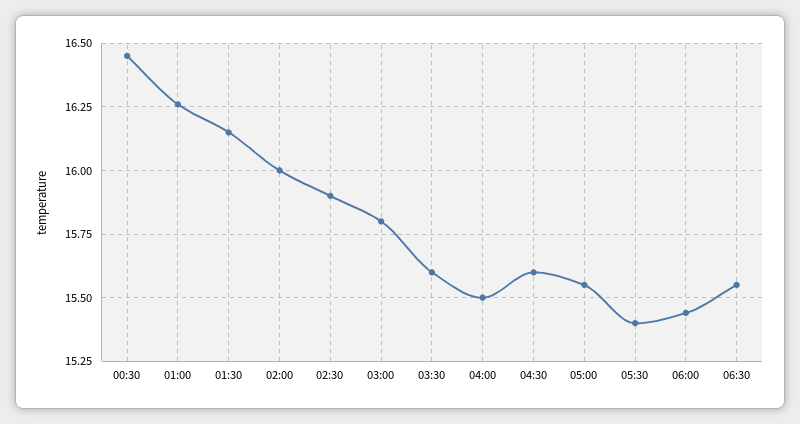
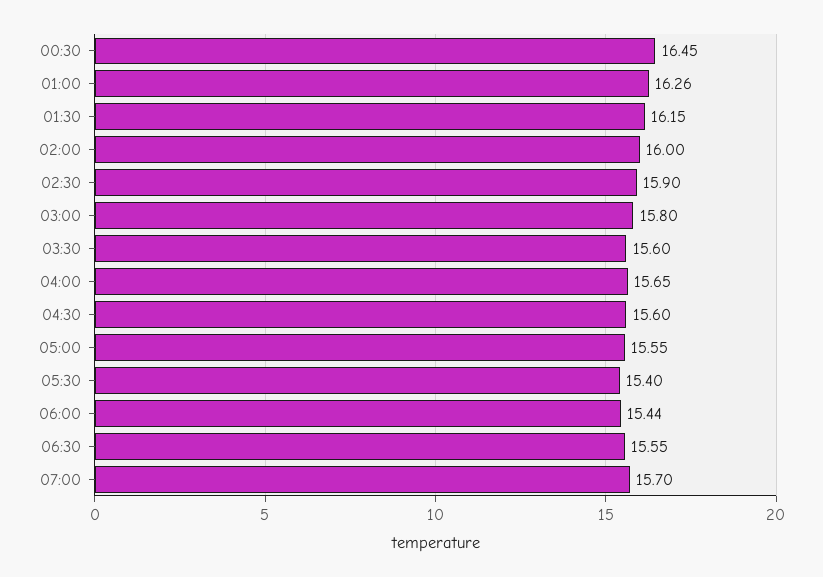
04:00: 15.5 -> 15.65
07:00: none -> 15.7

